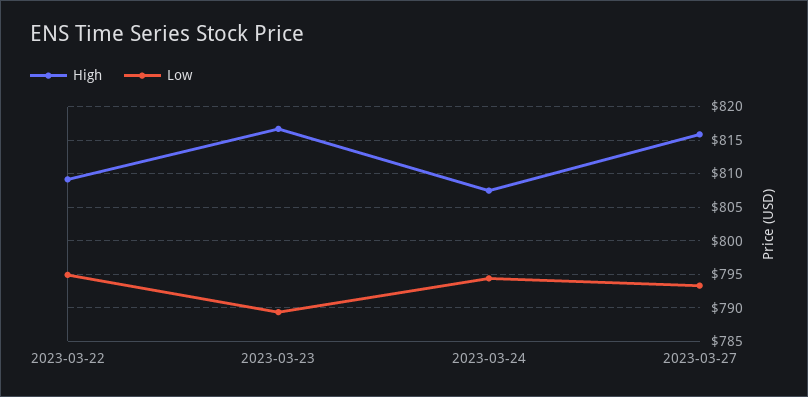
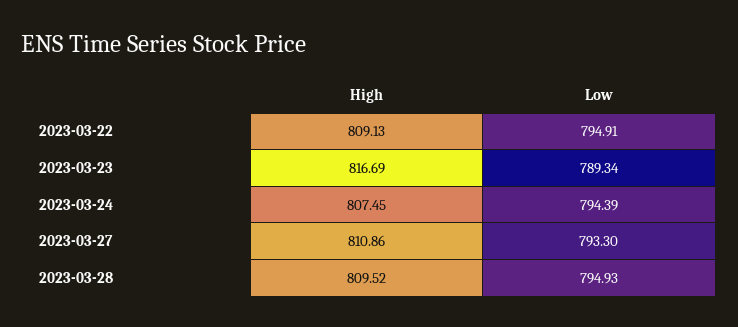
High, 2023-03-27: 816 -> 810.86
High, 2023-03-28: none -> 809.52
Low, 2023-03-28: none -> 794.93

